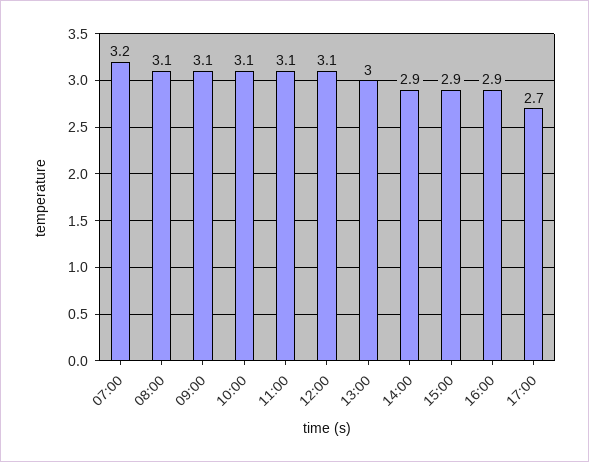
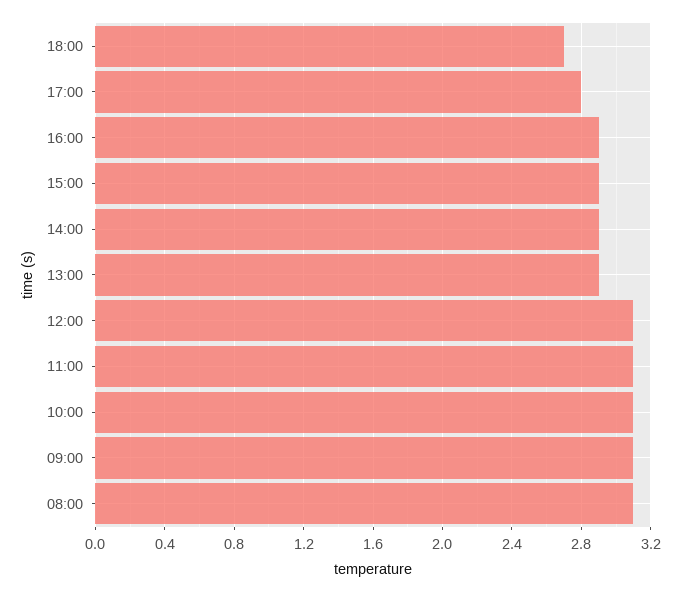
07:00: 3.2 -> none
13:00: 3 -> 2.9
17:00: 2.7 -> 2.8
18:00: none -> 2.7

